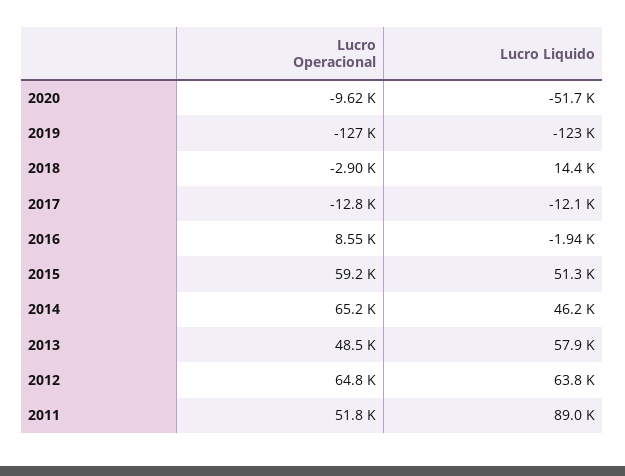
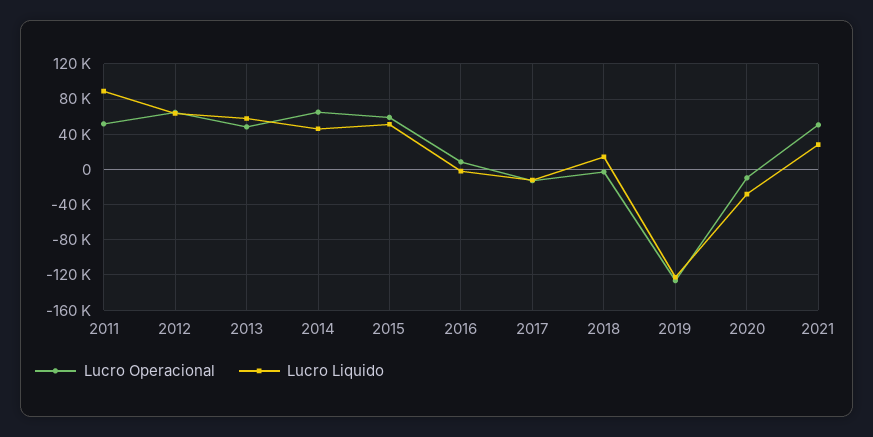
Lucro Liquido, 2020: -51700 -> -30000
Lucro Operacional, 2021: none -> 50000
Lucro Liquido, 2021: none -> 30000

